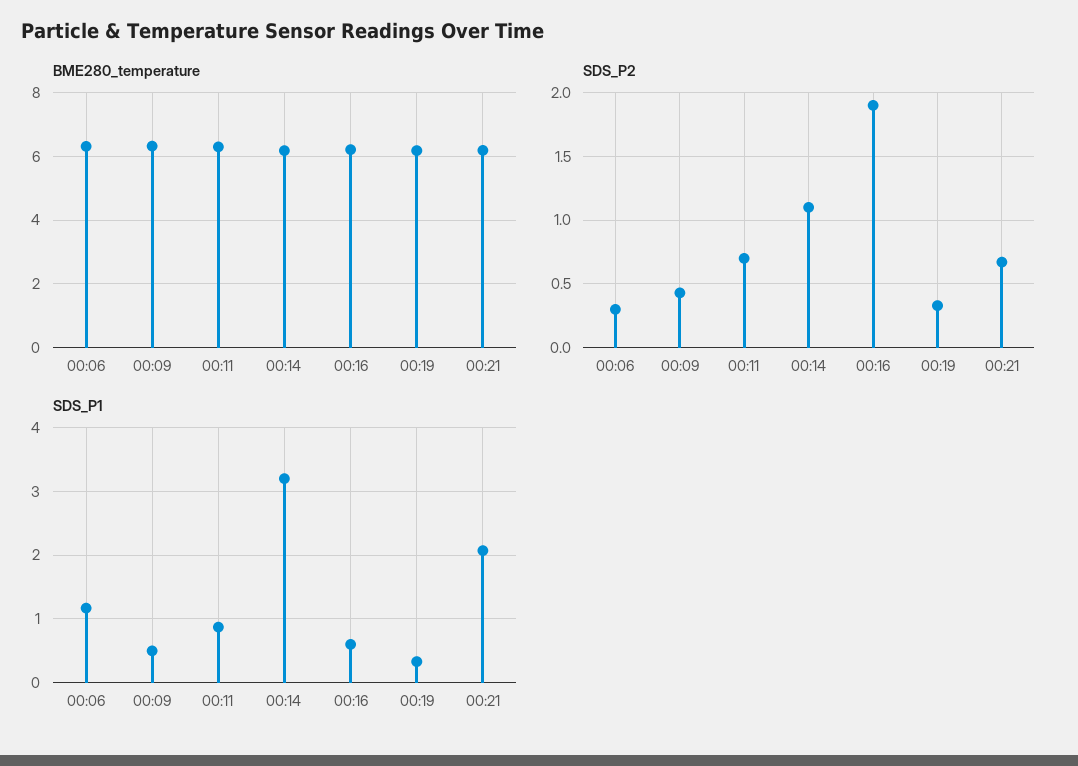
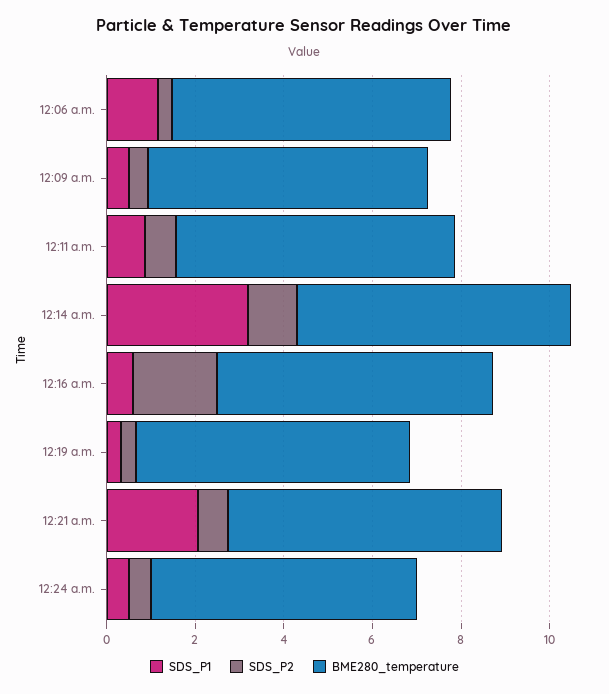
SDS_P1, 12:24 a.m.: none -> 0.5
SDS_P2, 12:24 a.m.: none -> 0.5
BME280_temperature, 12:24 a.m.: none -> 6

